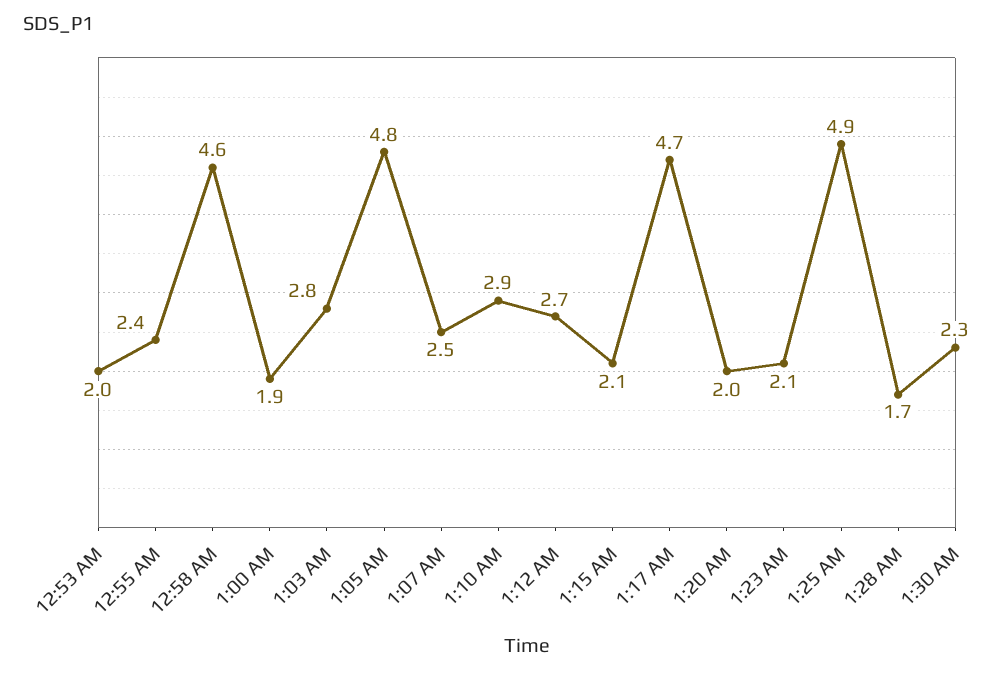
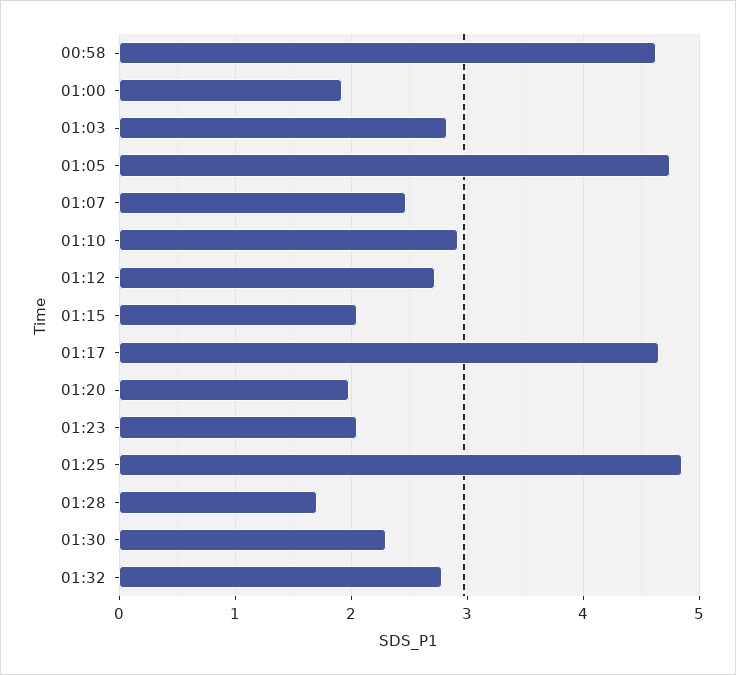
12:53 AM: 2 -> none
12:55 AM: 2.4 -> none
01:32: none -> 2.8

